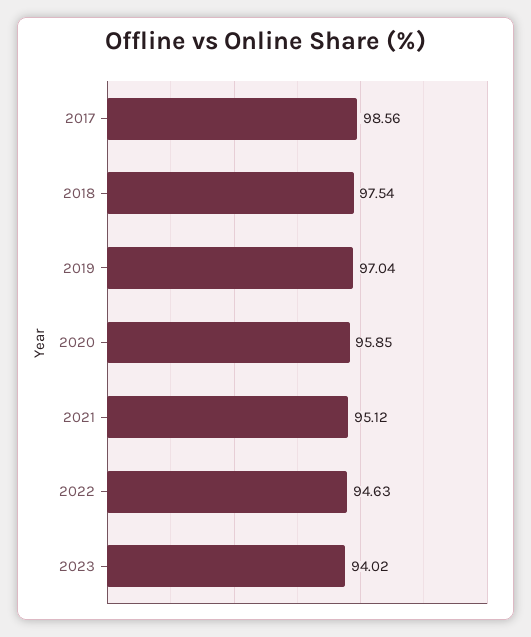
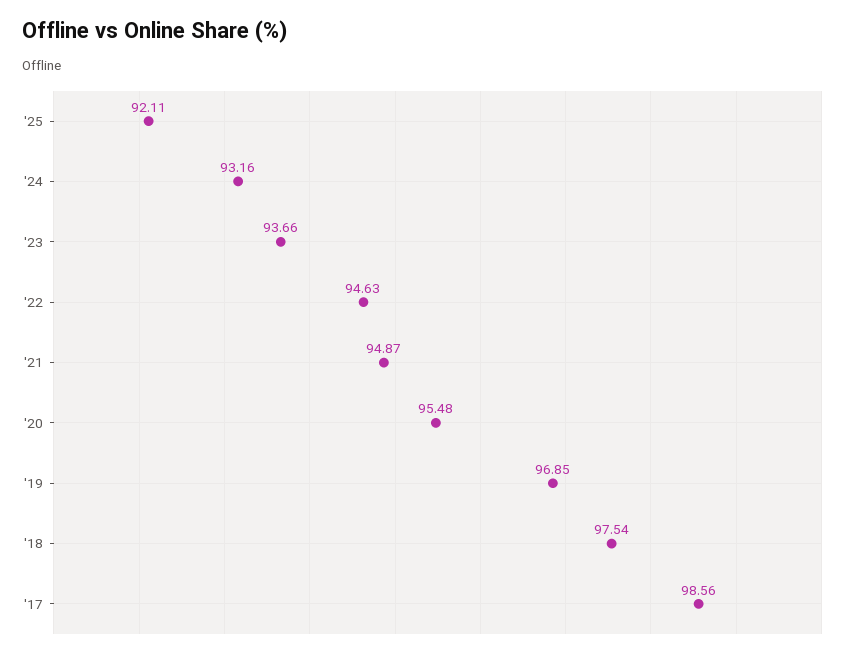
2019: 97.04 -> 96.85
2020: 95.85 -> 95.48
2021: 95.12 -> 94.87
2023: 94.02 -> 93.66
'25: none -> 92.11
'24: none -> 93.16

